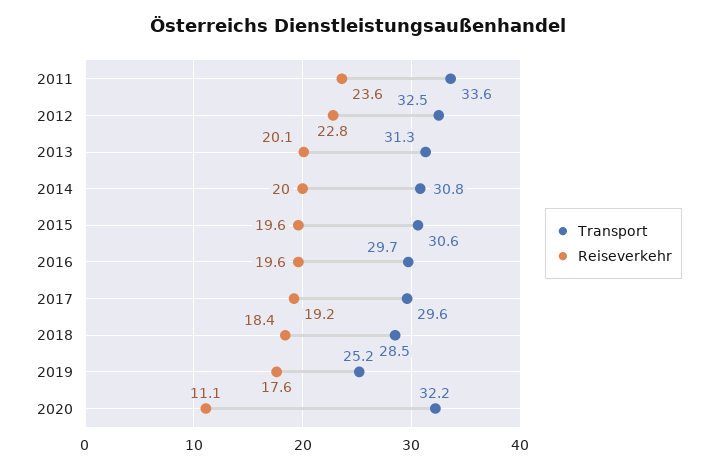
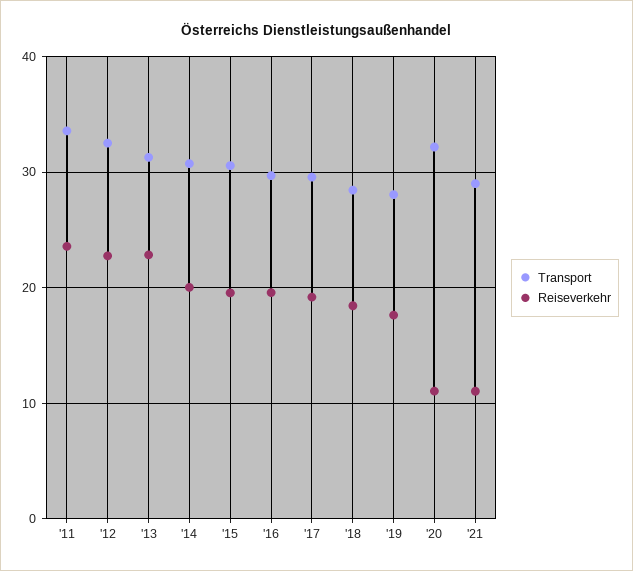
Reiseverkehr, 2013: 20.1 -> 23
Transport, 2019: 25.2 -> 28
Transport, '21: none -> 29
Reiseverkehr, '21: none -> 11

